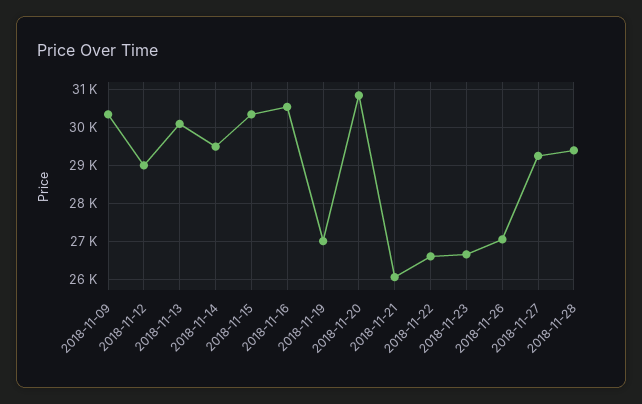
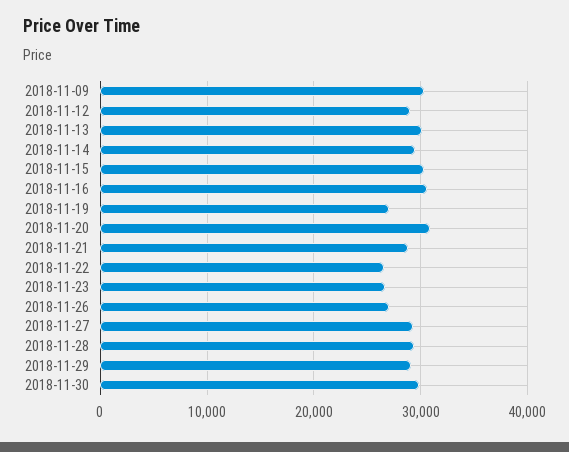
2018-11-21: 26000 -> 29000
2018-11-29: none -> 29000
2018-11-30: none -> 30000

